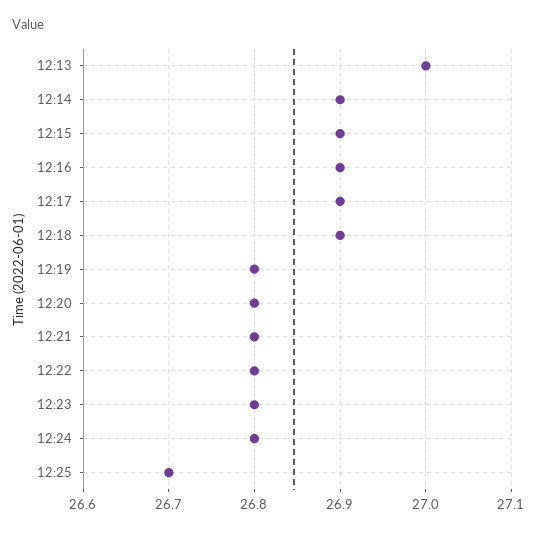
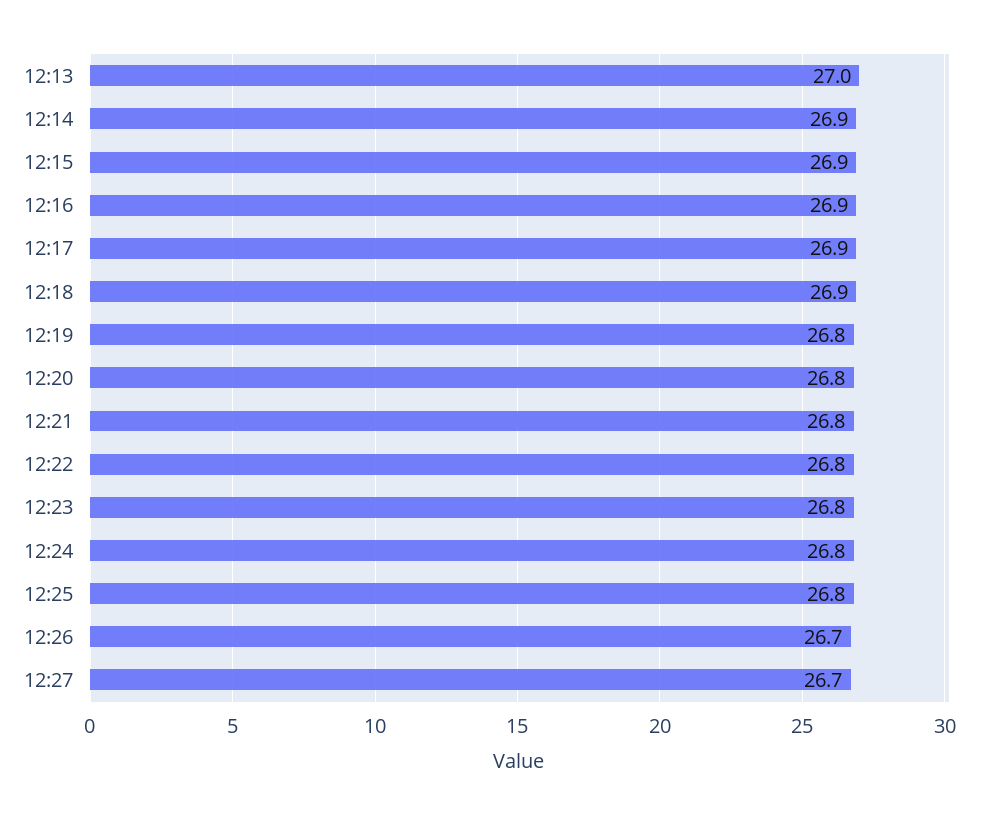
12:25: 26.7 -> 26.8
12:26: none -> 26.7
12:27: none -> 26.7

